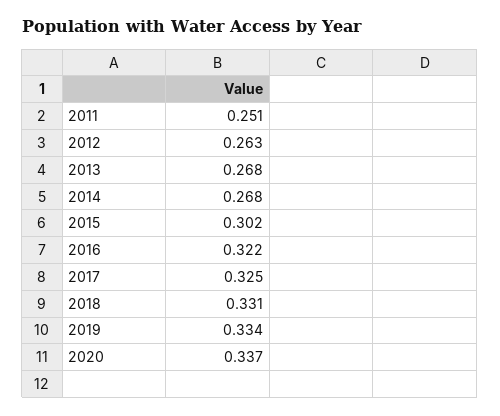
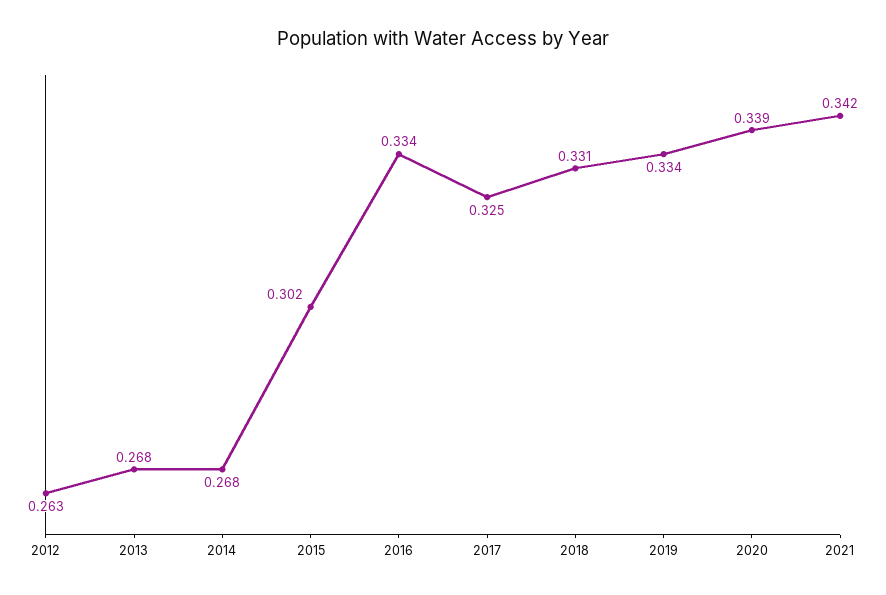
2011: 0.251 -> none
2016: 0.322 -> 0.334
2020: 0.337 -> 0.339
2021: none -> 0.342

